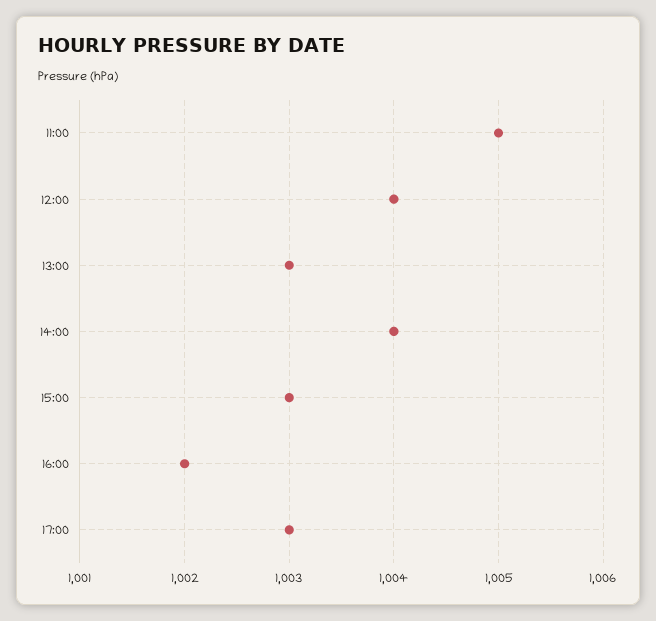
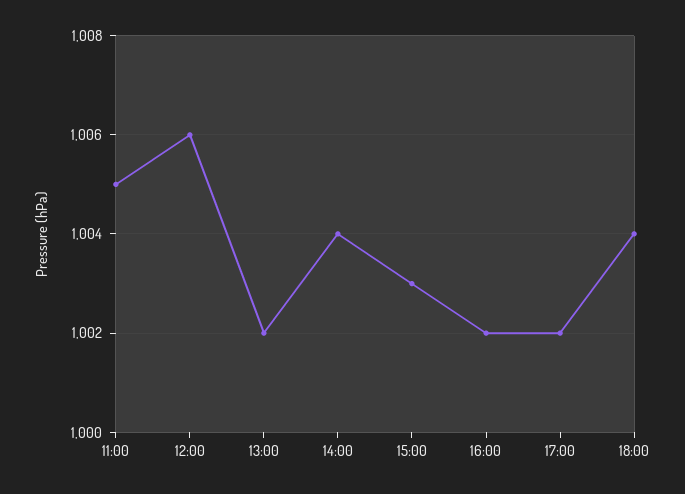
12:00: 1004 -> 1006
13:00: 1003 -> 1002
17:00: 1003 -> 1002
18:00: none -> 1004

